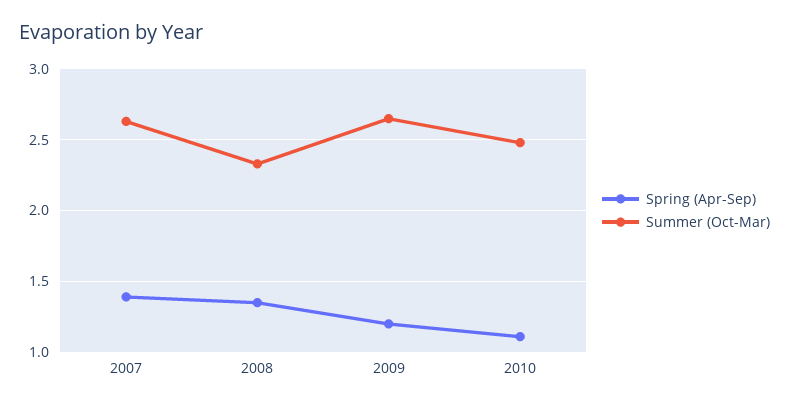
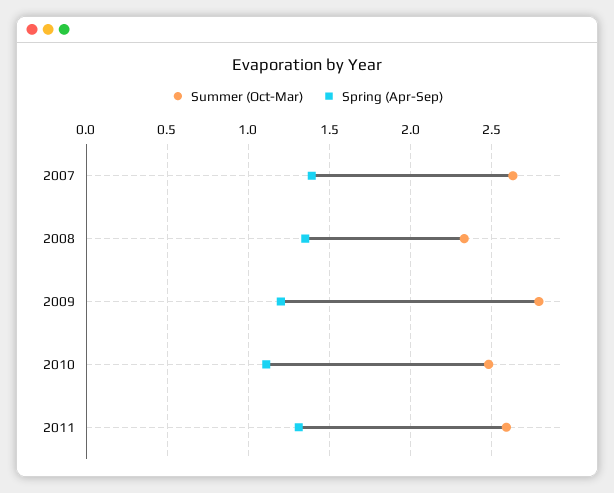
Summer (Oct-Mar), 2009: 2.65 -> 2.8
Summer (Oct-Mar), 2011: none -> 2.6
Spring (Apr-Sep), 2011: none -> 1.3

